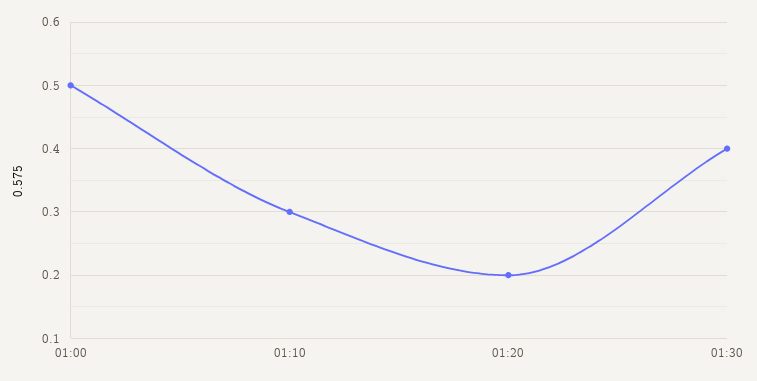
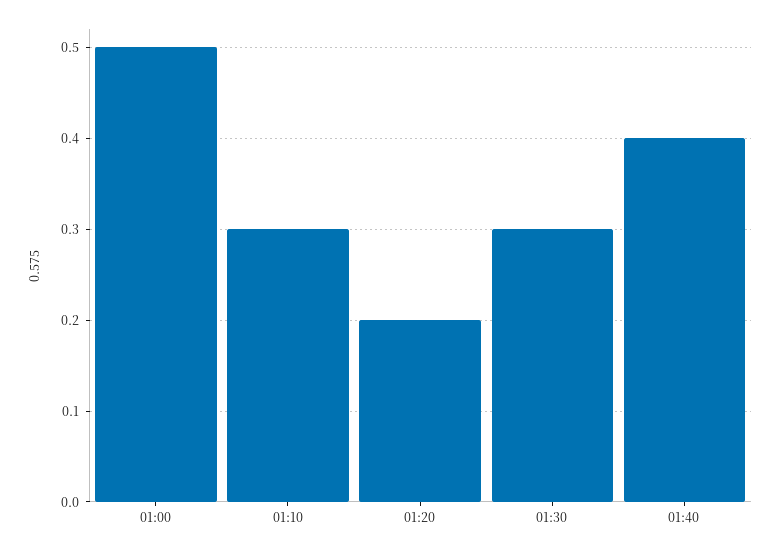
01:30: 0.4 -> 0.3
01:40: none -> 0.4

